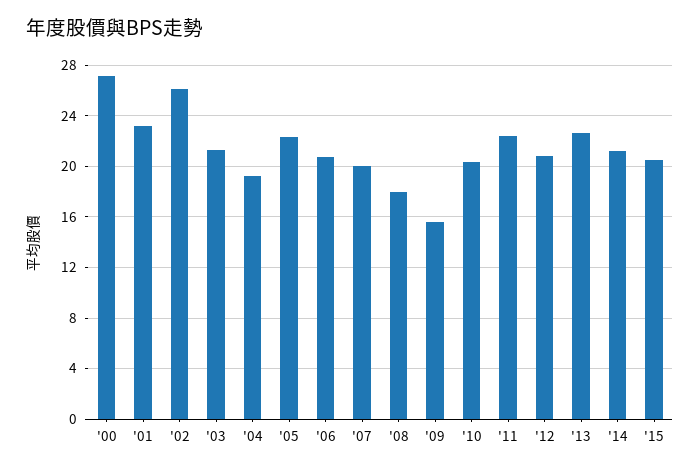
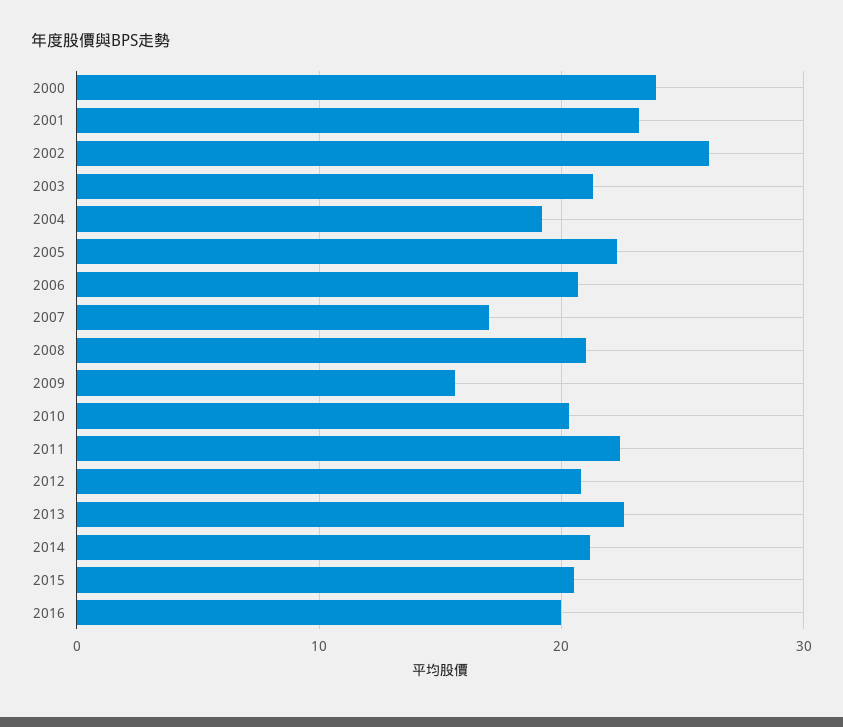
'00: 27 -> 24
'07: 20 -> 17
'08: 18 -> 21
2016: none -> 20

